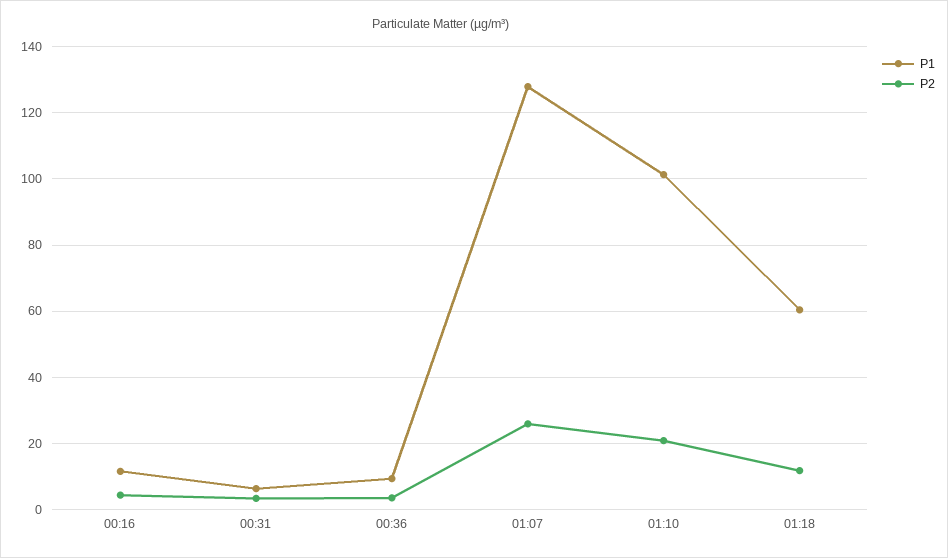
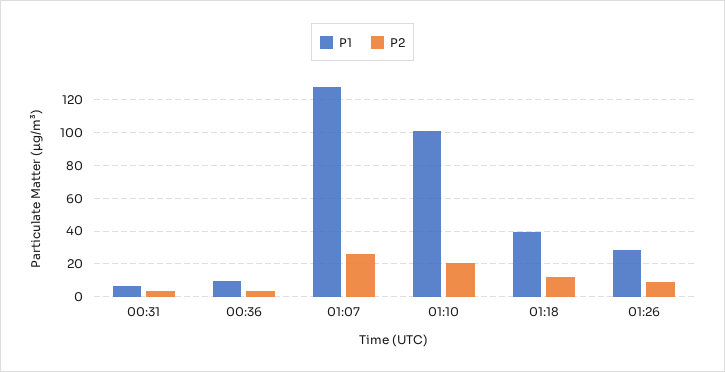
P1, 00:16: 12 -> none
P2, 00:16: 4 -> none
P1, 01:18: 60 -> 40
P1, 01:26: none -> 30
P2, 01:26: none -> 10

